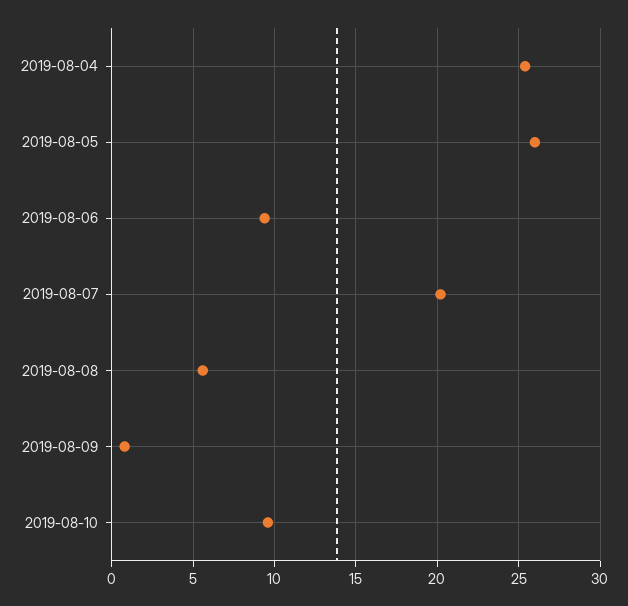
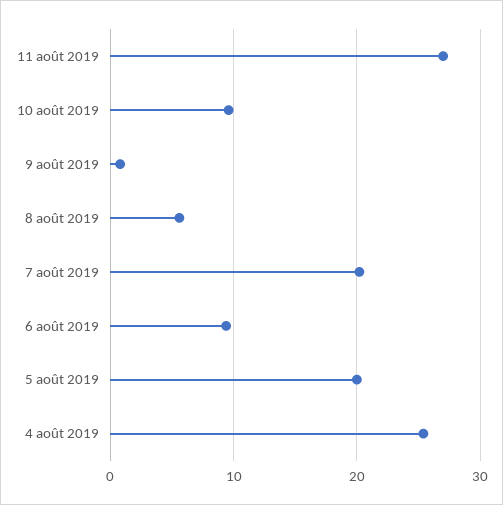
2019-08-05: 26 -> 20
11 août 2019: none -> 27

